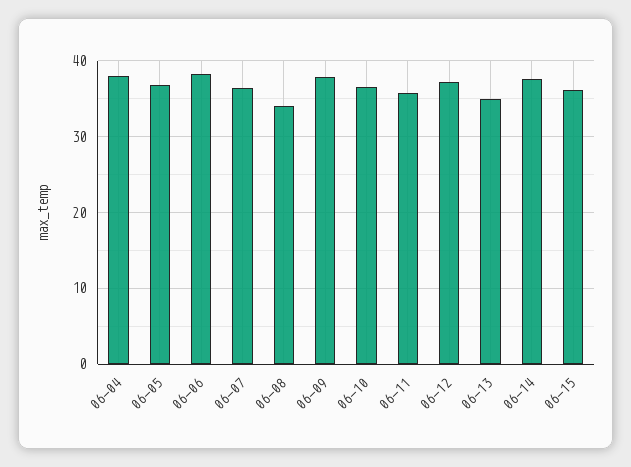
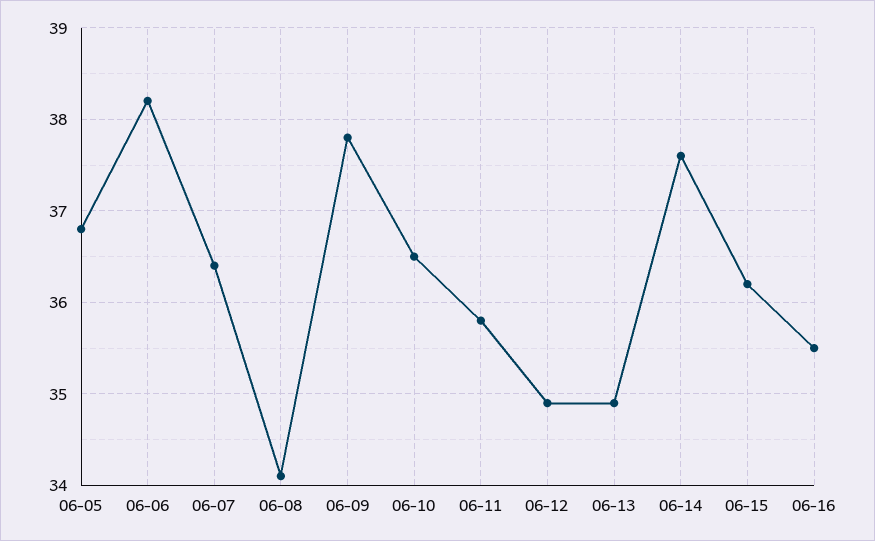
06-04: 38 -> none
06-12: 37 -> 34.9
06-16: none -> 35.5

